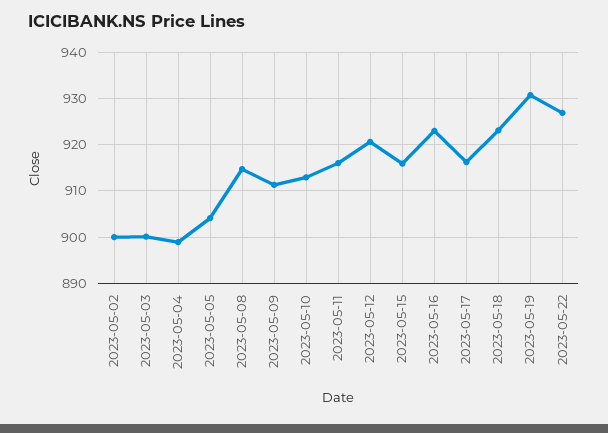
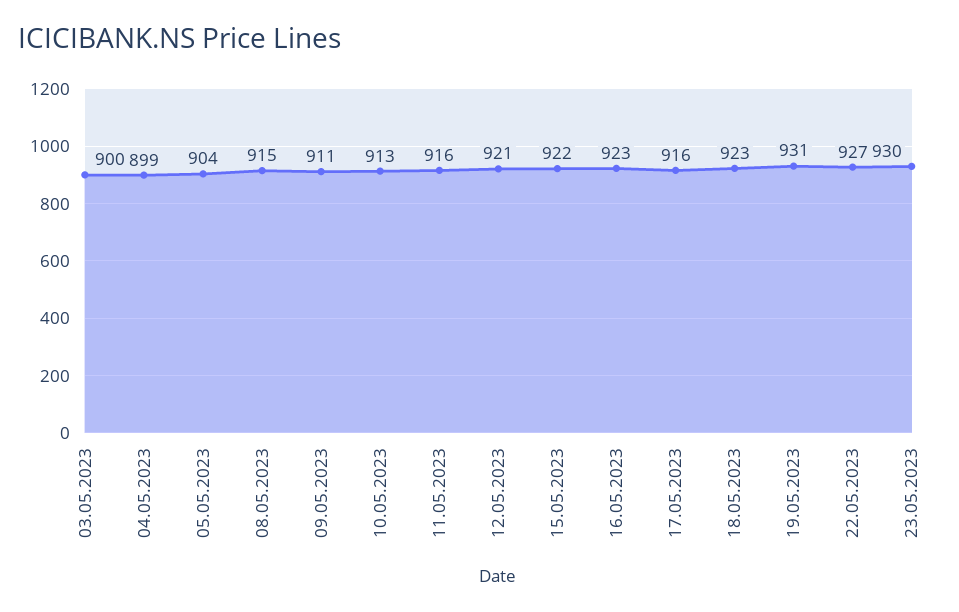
2023-05-02: 900 -> none
2023-05-15: 916 -> 922
23.05.2023: none -> 930

